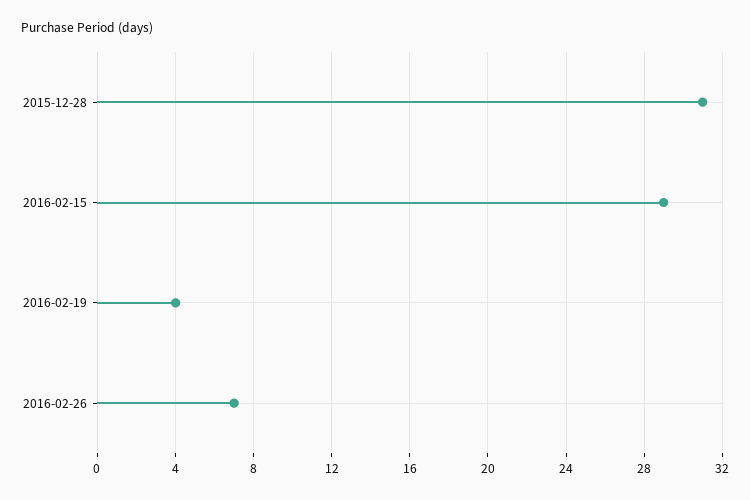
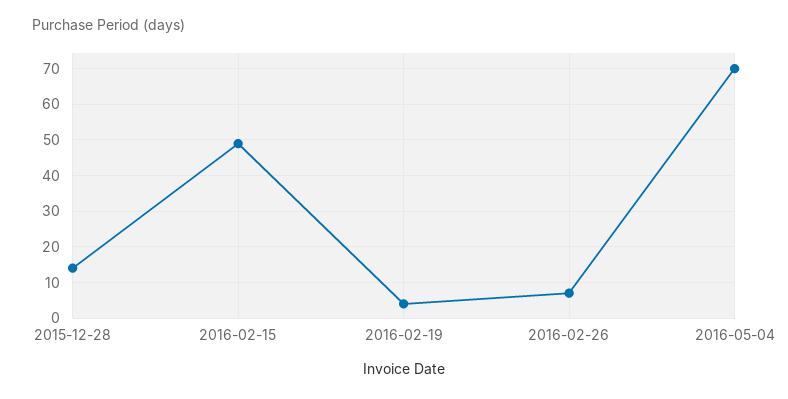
2015-12-28: 31 -> 15
2016-02-15: 29 -> 50
2016-05-04: none -> 70

